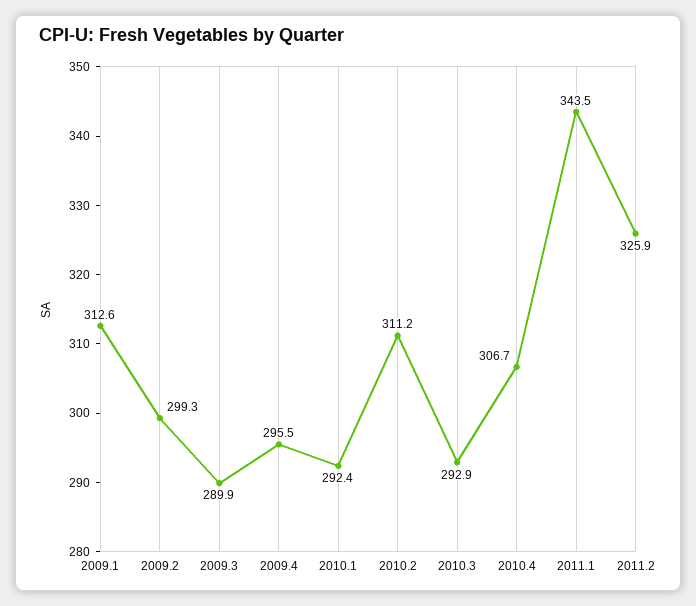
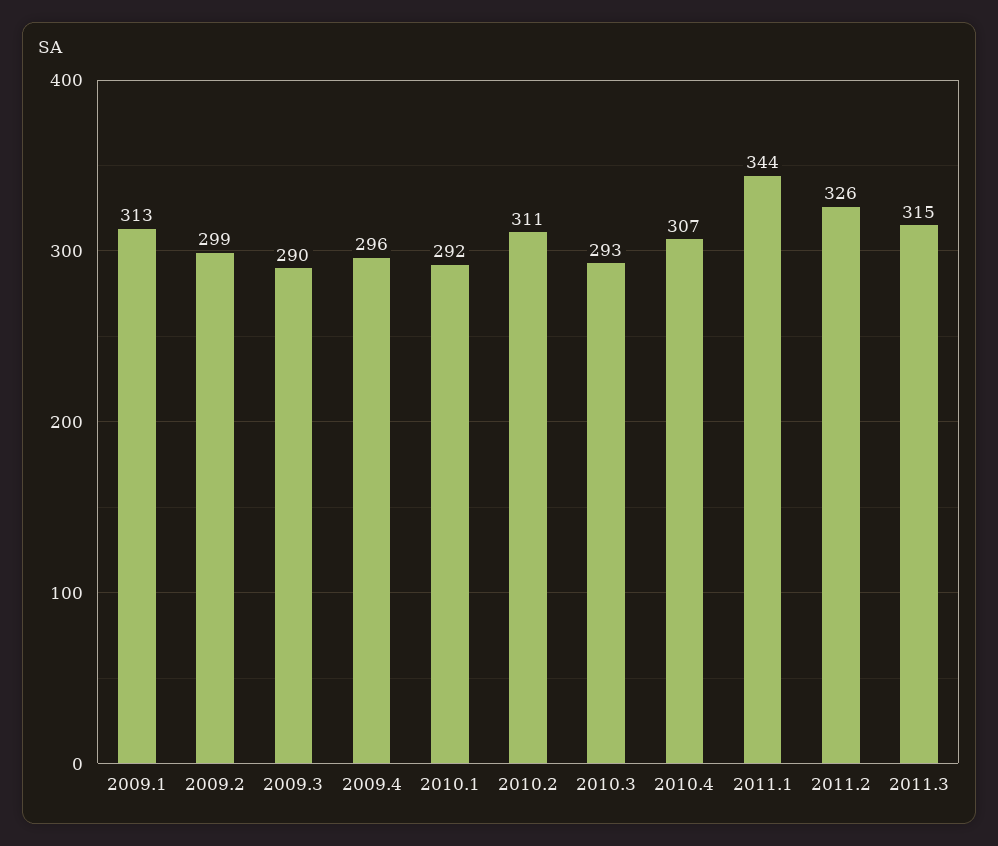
2011.3: none -> 315

